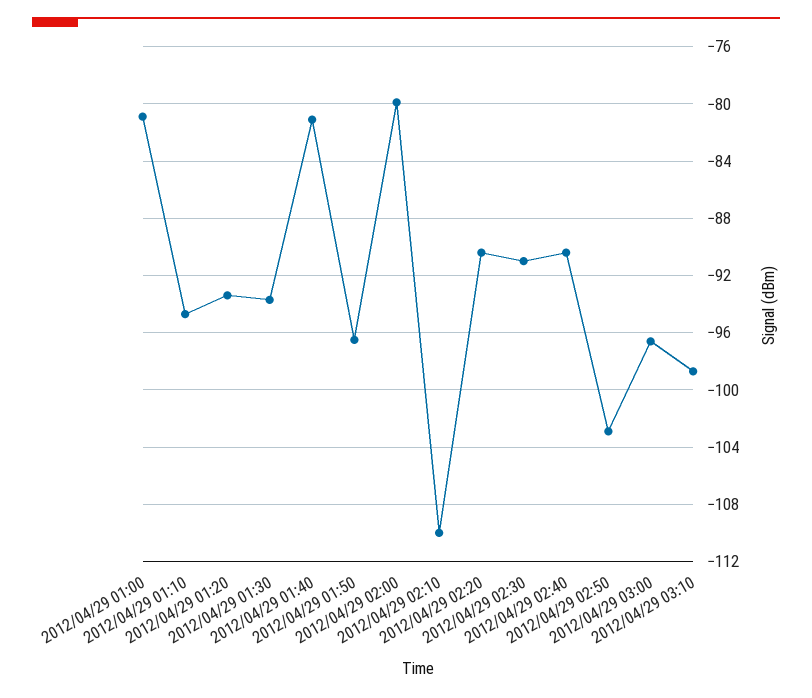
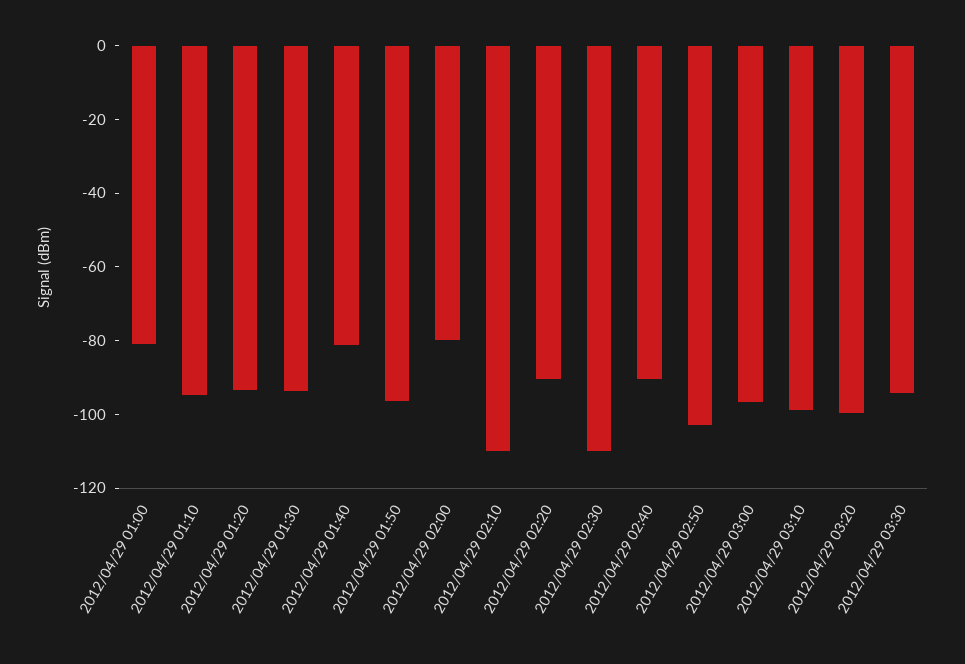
2012/04/29 02:30: -91 -> -110
2012/04/29 03:20: none -> -100
2012/04/29 03:30: none -> -95

